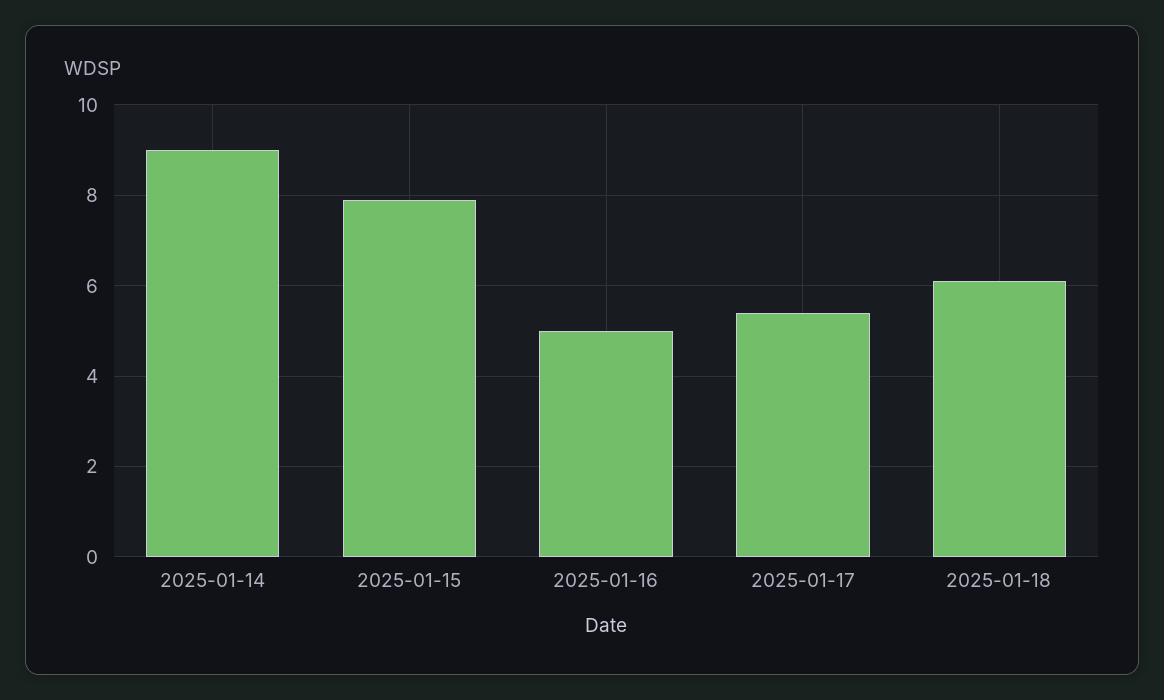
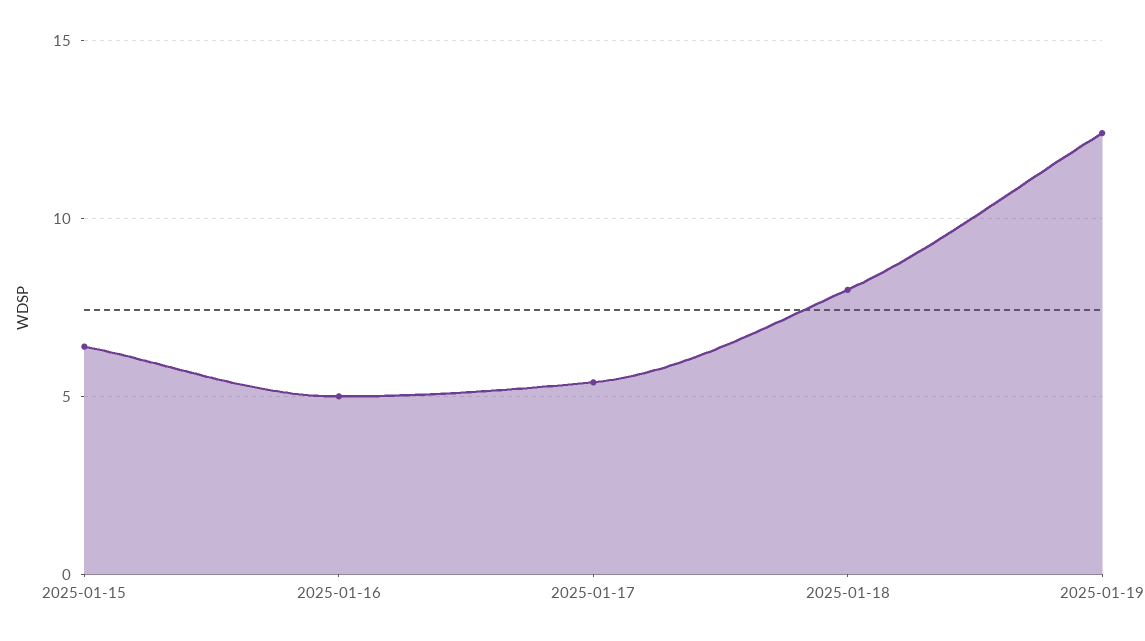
2025-01-14: 9 -> none
2025-01-15: 8 -> 6.5
2025-01-18: 6 -> 8
2025-01-19: none -> 12.5

